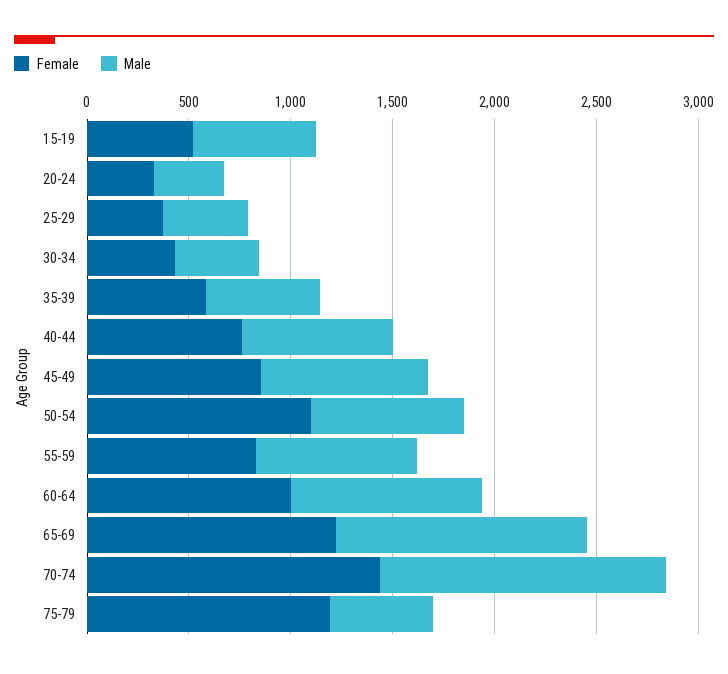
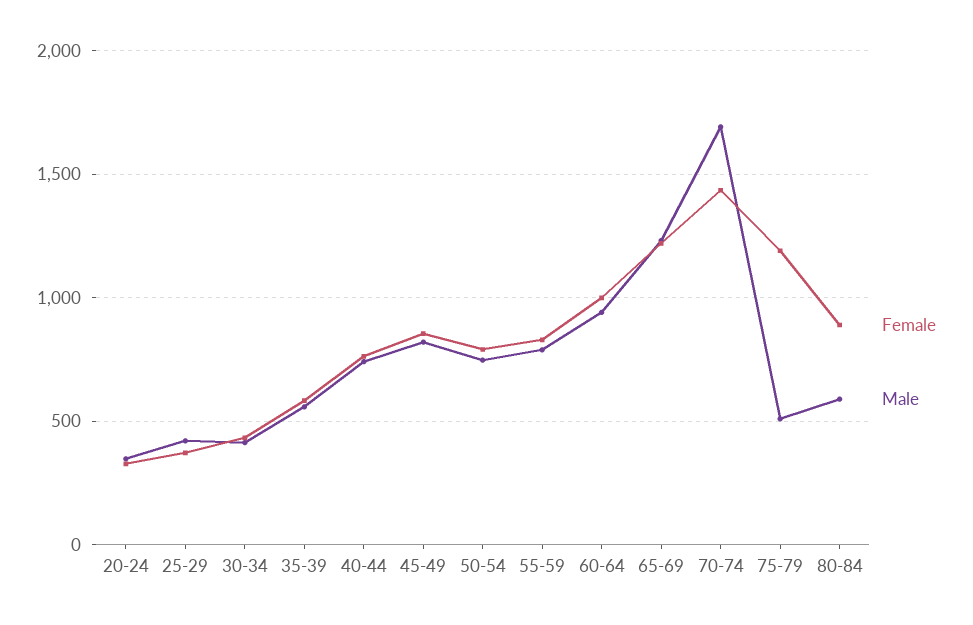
Female, 15-19: 500 -> none
Male, 15-19: 600 -> none
Female, 50-54: 1100 -> 800
Male, 70-74: 1400 -> 1700
Female, 80-84: none -> 900
Male, 80-84: none -> 600

